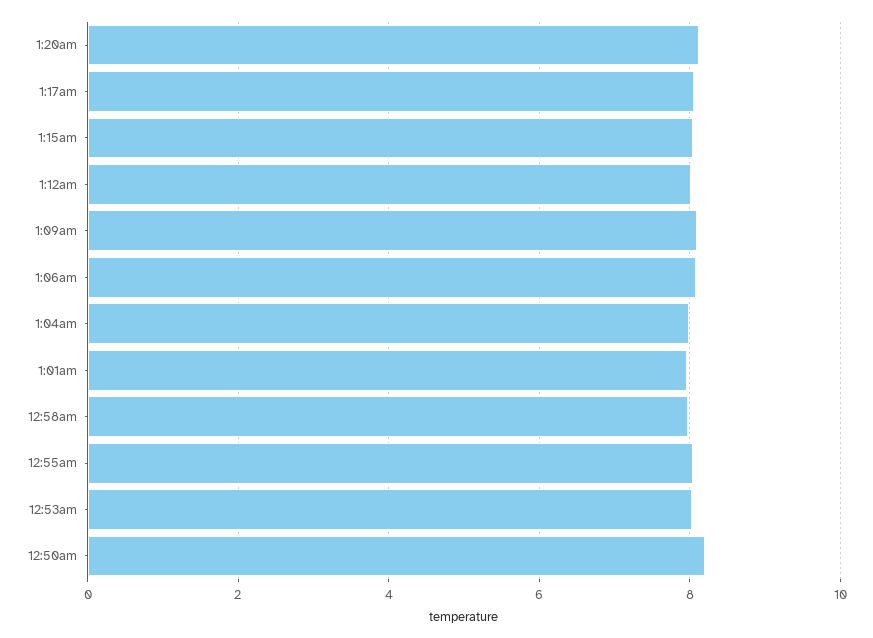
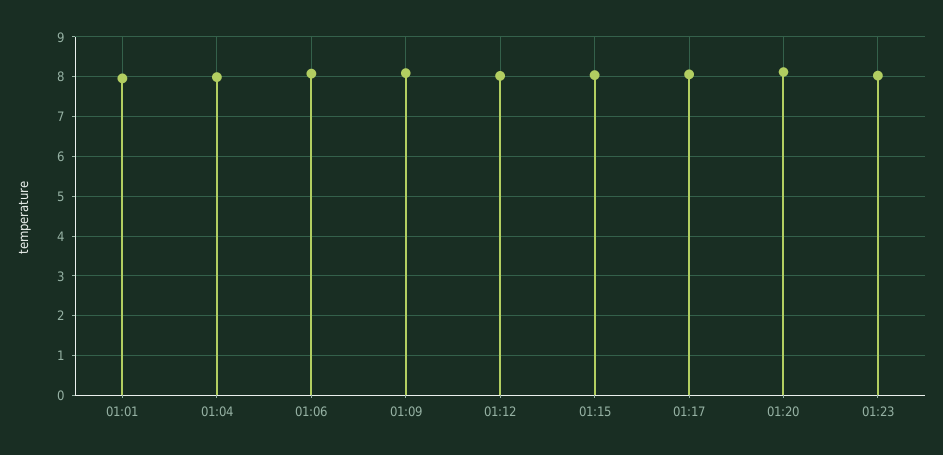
12:58am: 8 -> none
12:55am: 8 -> none
12:53am: 8 -> none
12:50am: 8.2 -> none
01:23: none -> 8

